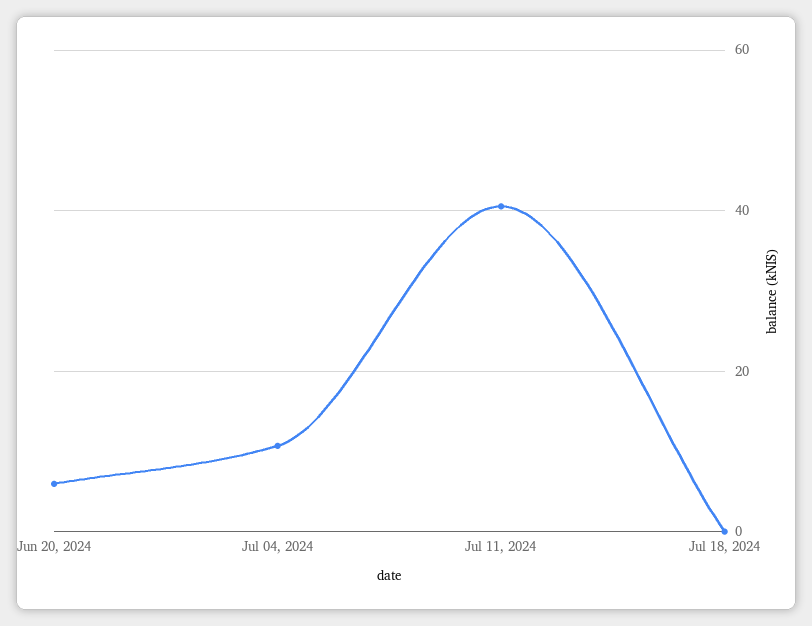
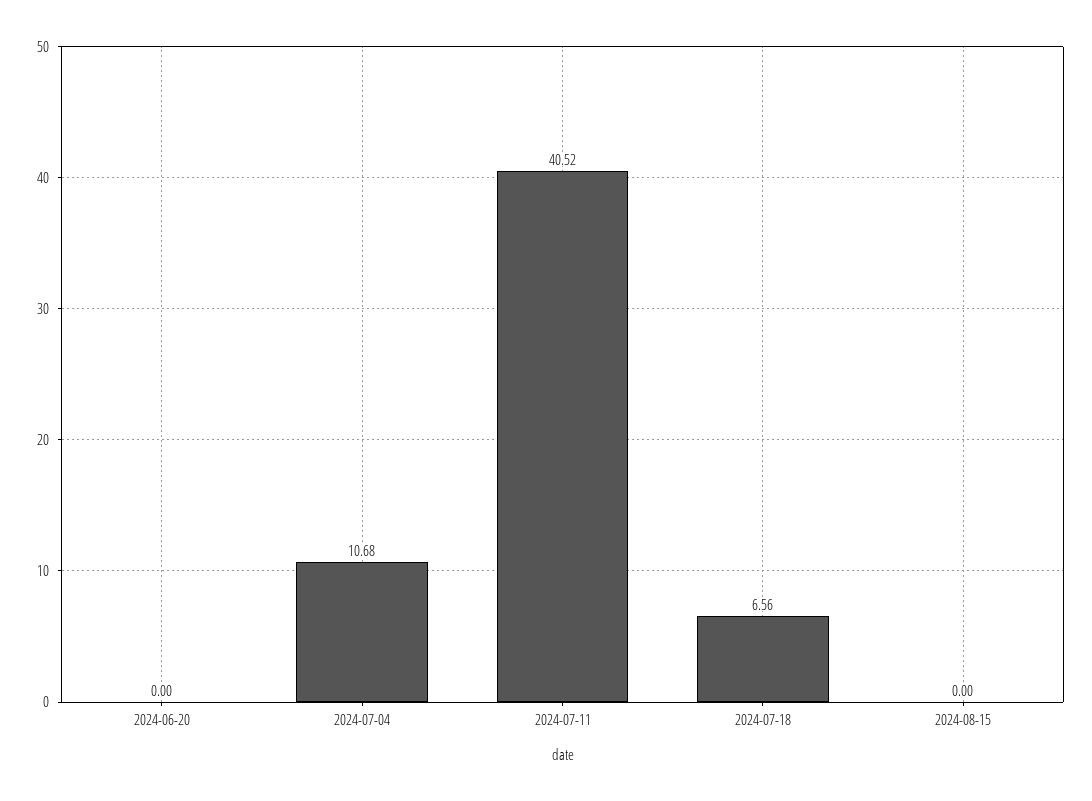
Jun 20, 2024: 6 -> 0
Jul 18, 2024: 0 -> 6.56
2024-08-15: none -> 0

